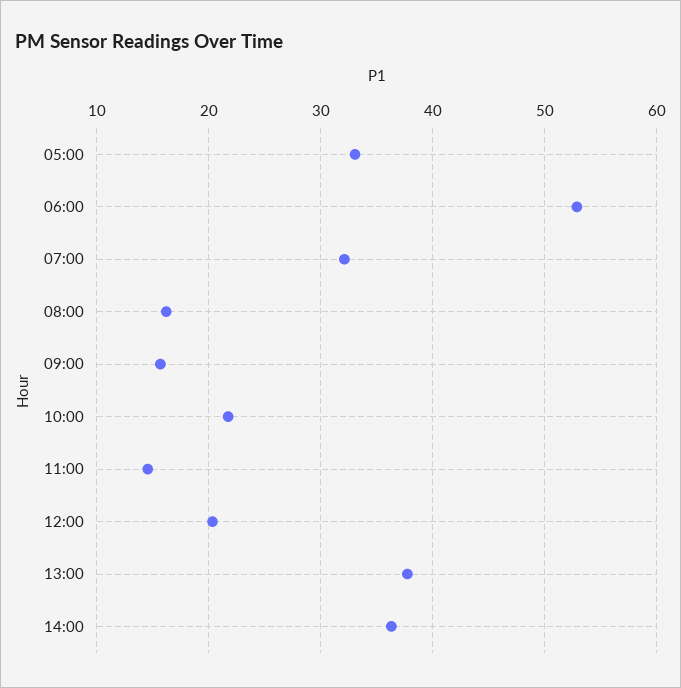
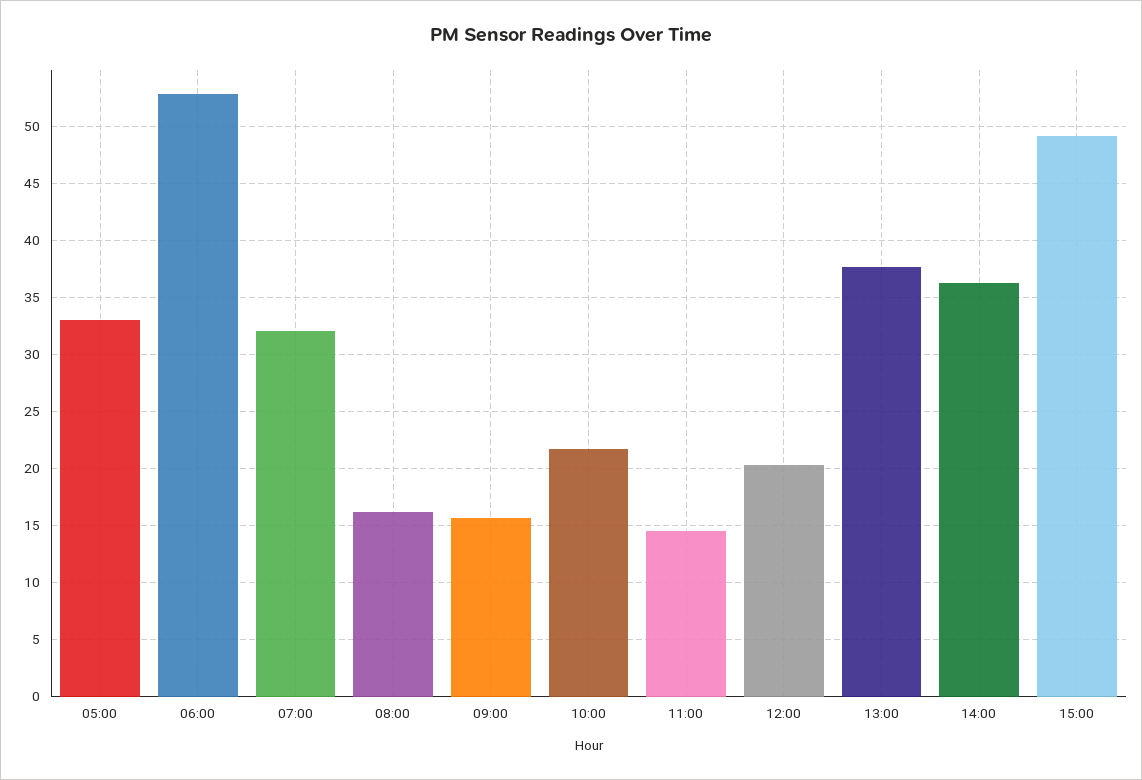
15:00: none -> 49

